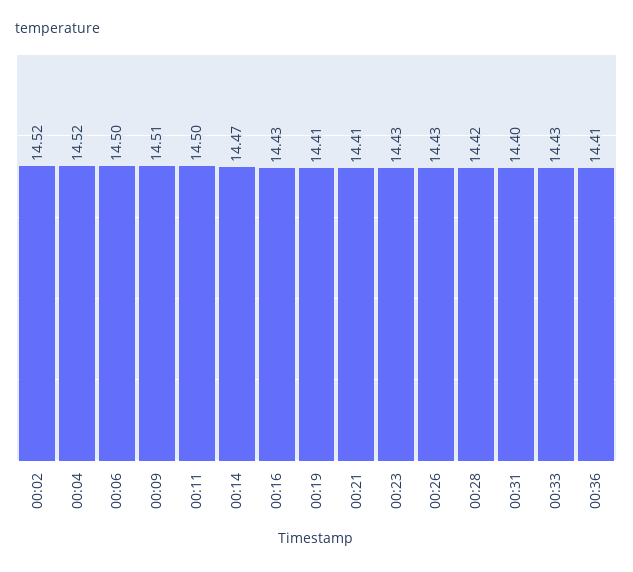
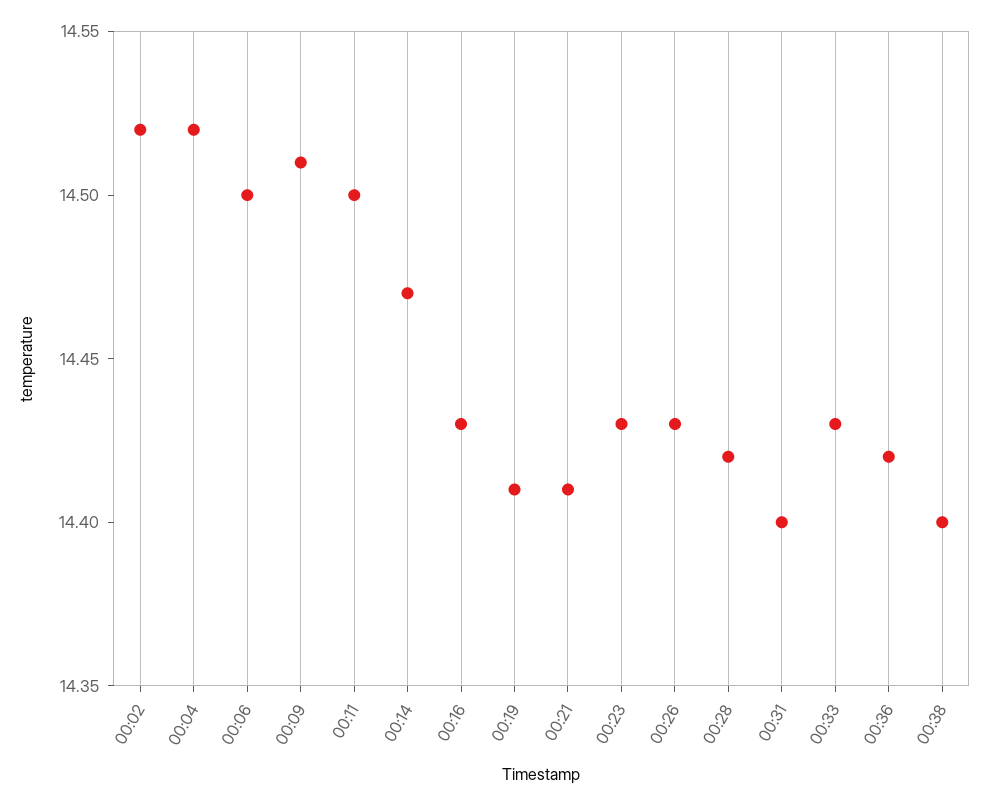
00:36: 14.41 -> 14.42
00:38: none -> 14.4

